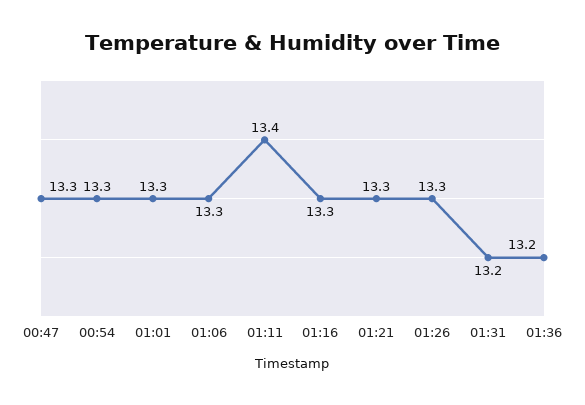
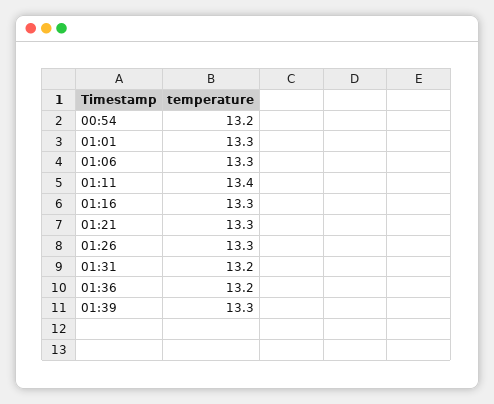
00:47: 13.3 -> none
00:54: 13.3 -> 13.2
01:39: none -> 13.3

